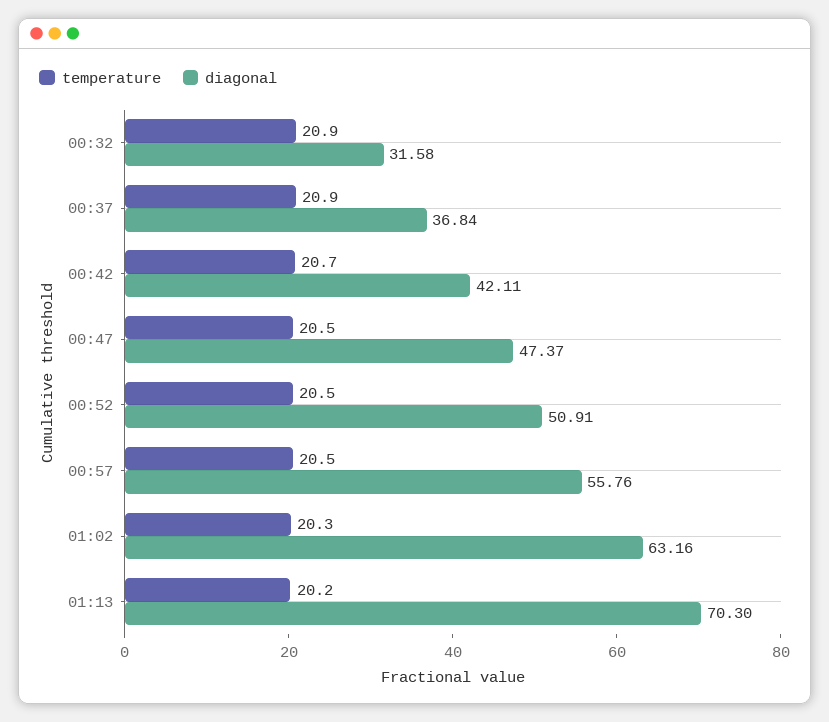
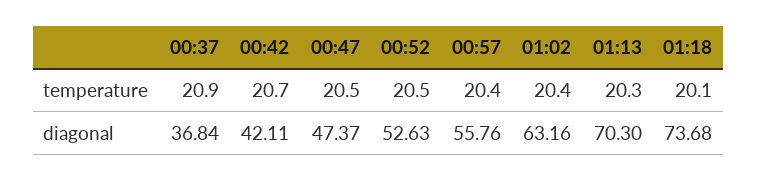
temperature, 00:32: 20.9 -> none
diagonal, 00:32: 31.58 -> none
diagonal, 00:52: 50.91 -> 52.63
temperature, 00:57: 20.5 -> 20.4
temperature, 01:02: 20.3 -> 20.4
temperature, 01:13: 20.2 -> 20.3
temperature, 01:18: none -> 20.1
diagonal, 01:18: none -> 73.68

